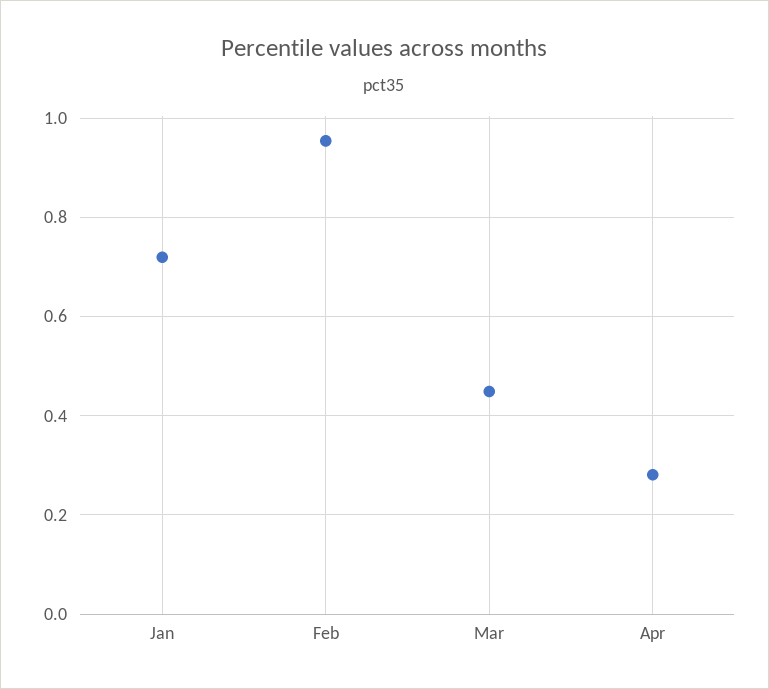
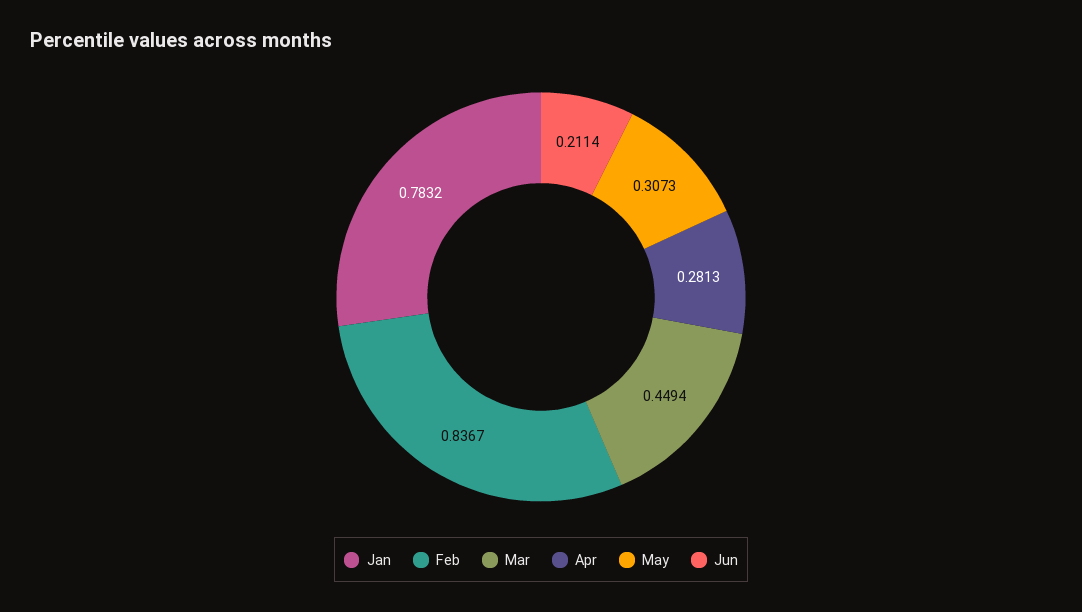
Jan: 0.72 -> 0.7832
Feb: 0.96 -> 0.8367
May: none -> 0.3073
Jun: none -> 0.2114

